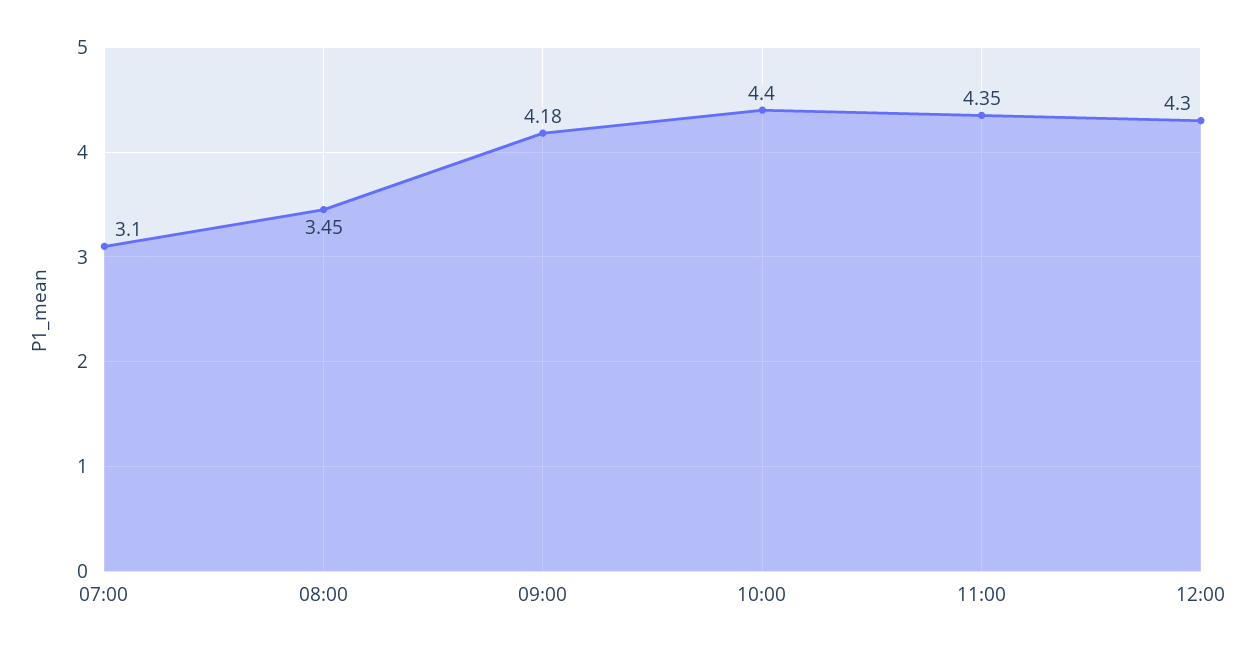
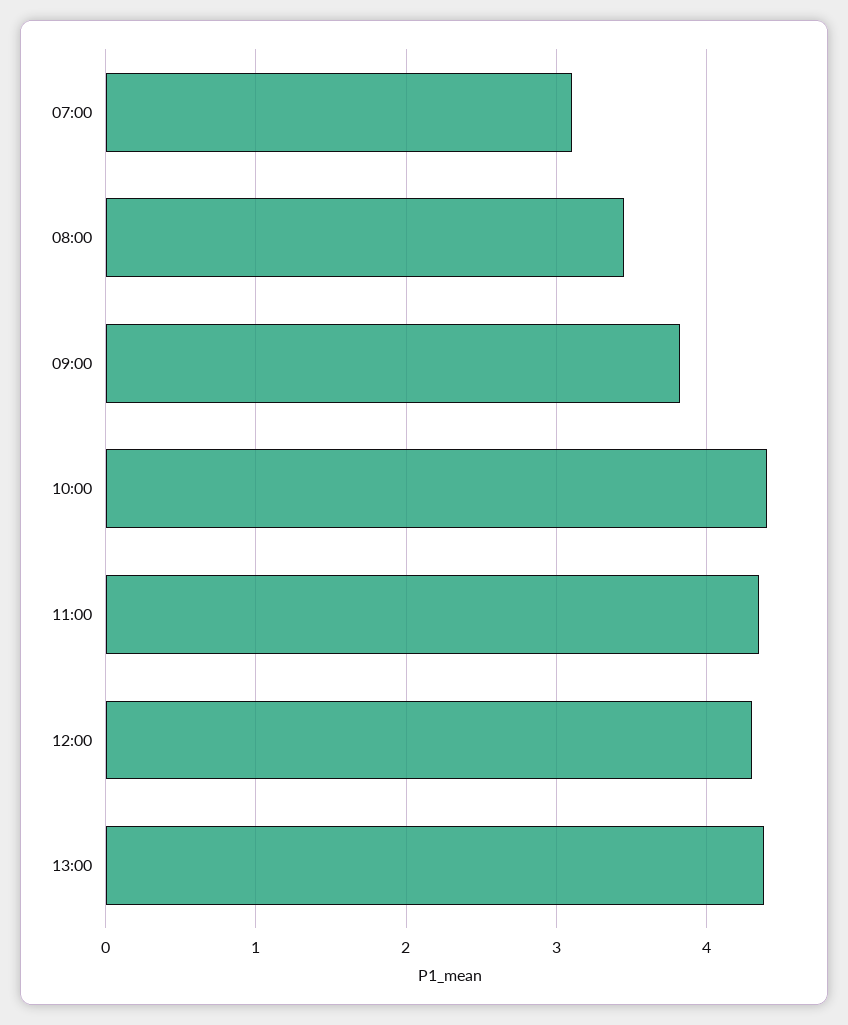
09:00: 4.18 -> 3.8
13:00: none -> 4.4

